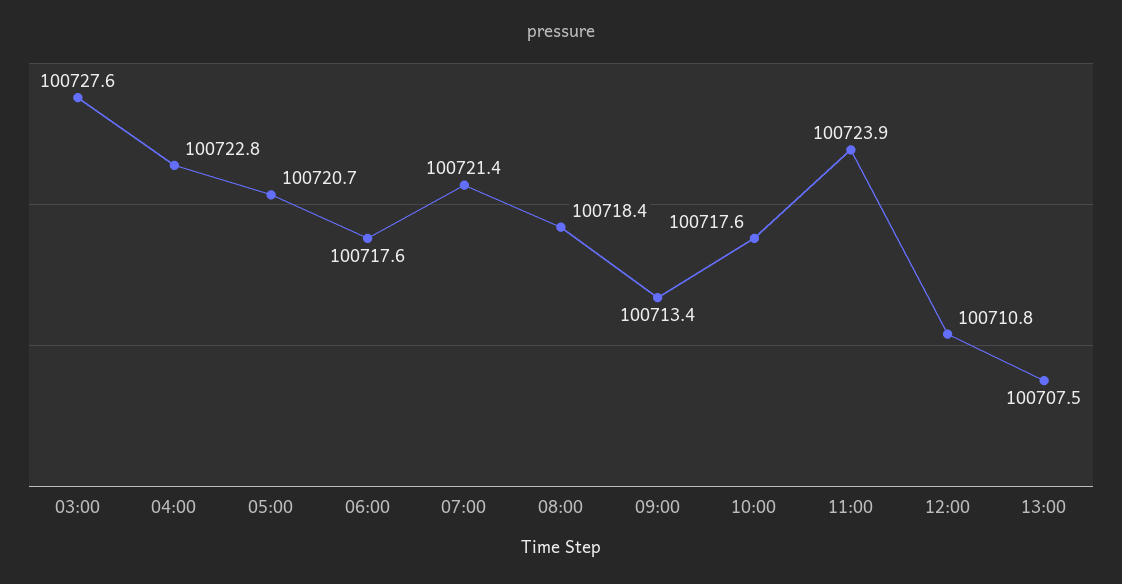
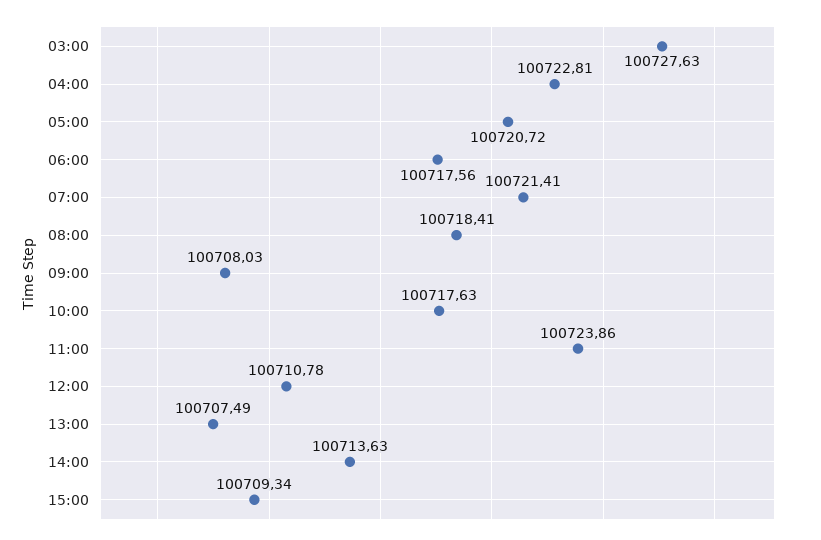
09:00: 100713.4 -> 100708.03
14:00: none -> 100713.63
15:00: none -> 100709.34

